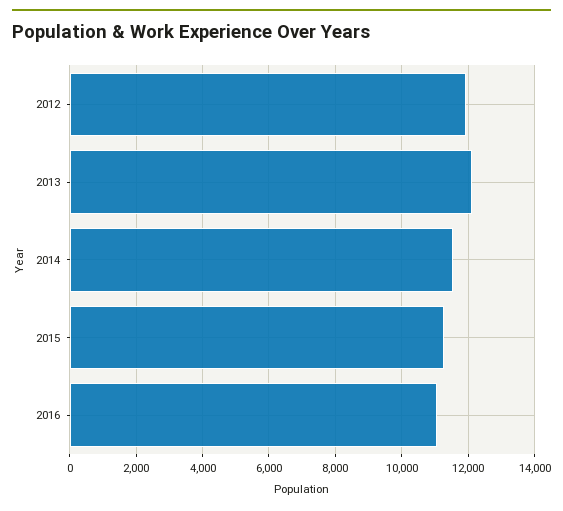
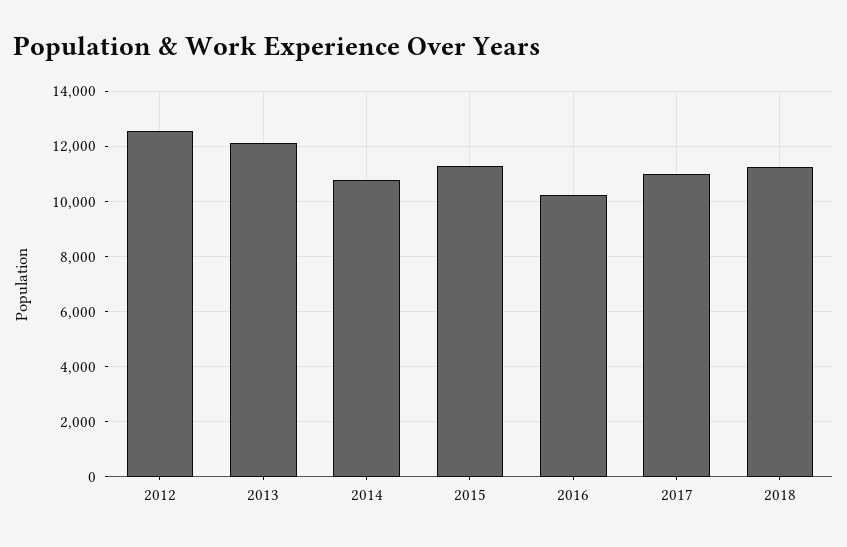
2012: 12000 -> 12500
2014: 11600 -> 10750
2016: 11000 -> 10250
2017: none -> 11000
2018: none -> 11250

